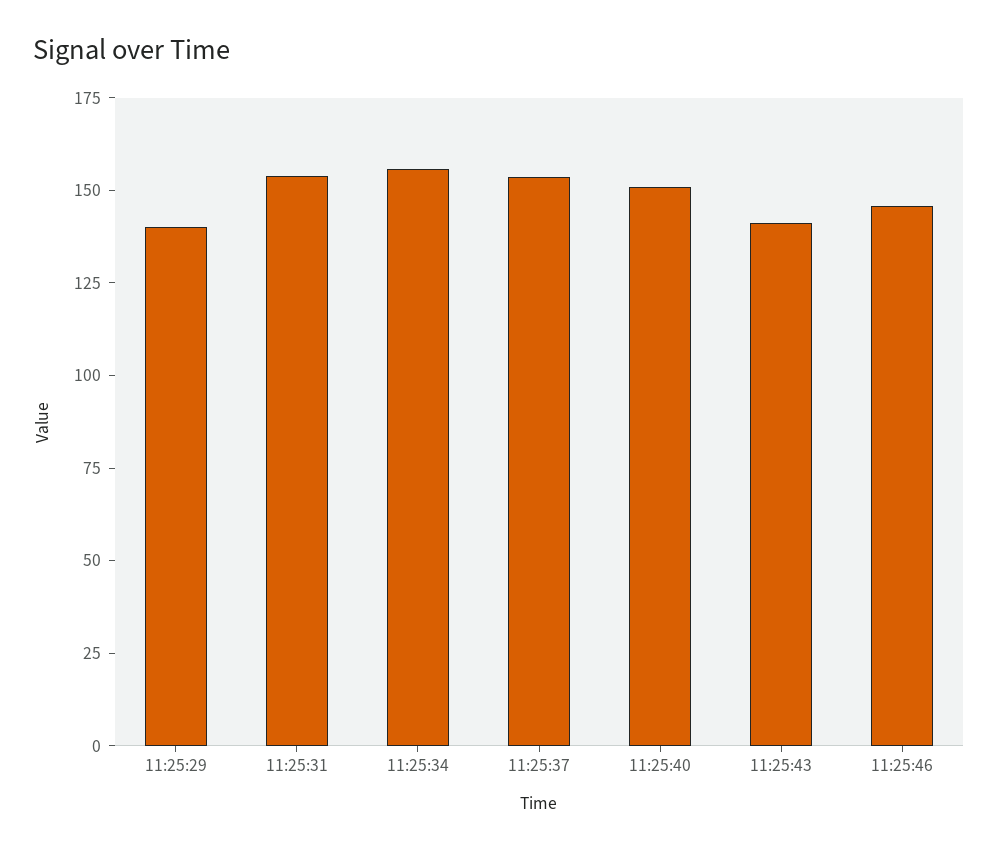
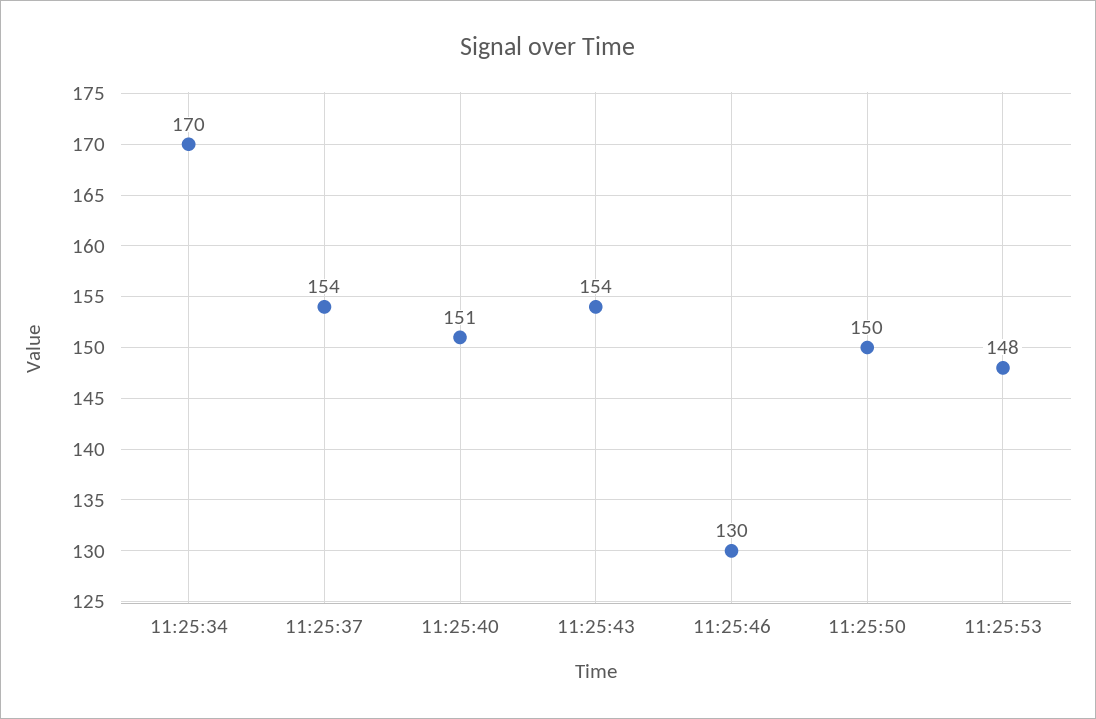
11:25:29: 140 -> none
11:25:31: 155 -> none
11:25:34: 155 -> 170
11:25:43: 140 -> 154
11:25:46: 145 -> 130
11:25:50: none -> 150
11:25:53: none -> 148

